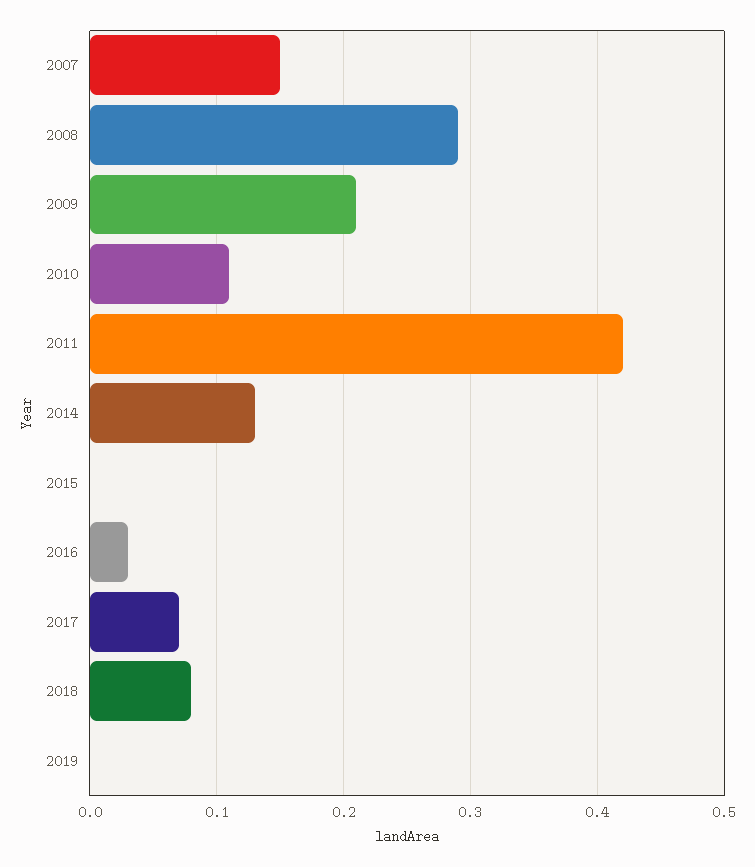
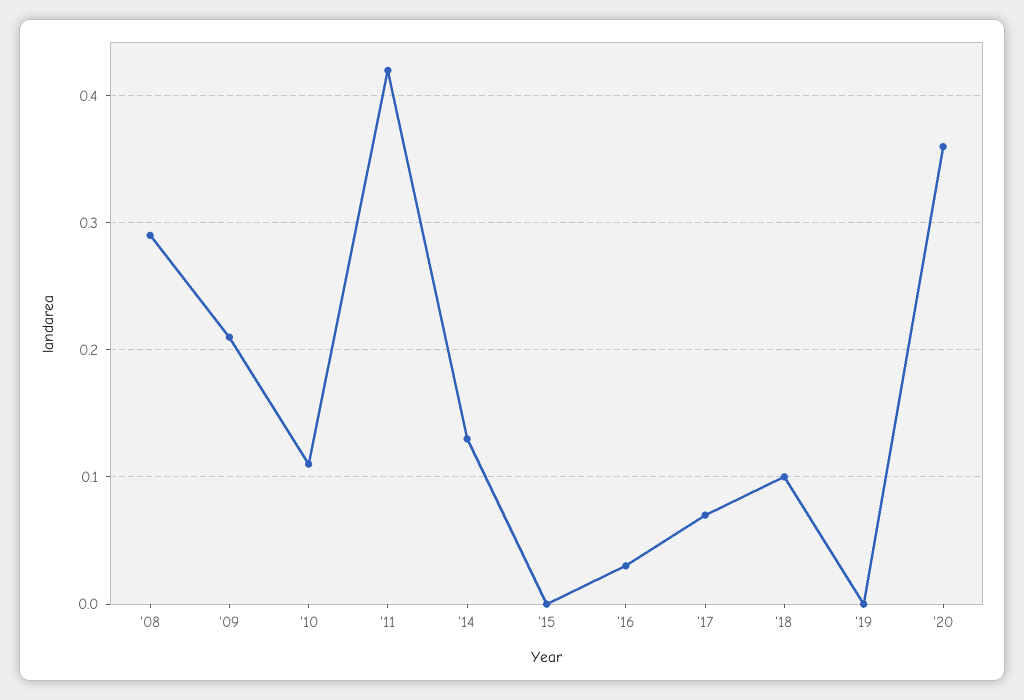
2007: 0.15 -> none
2018: 0.08 -> 0.1
'20: none -> 0.36

